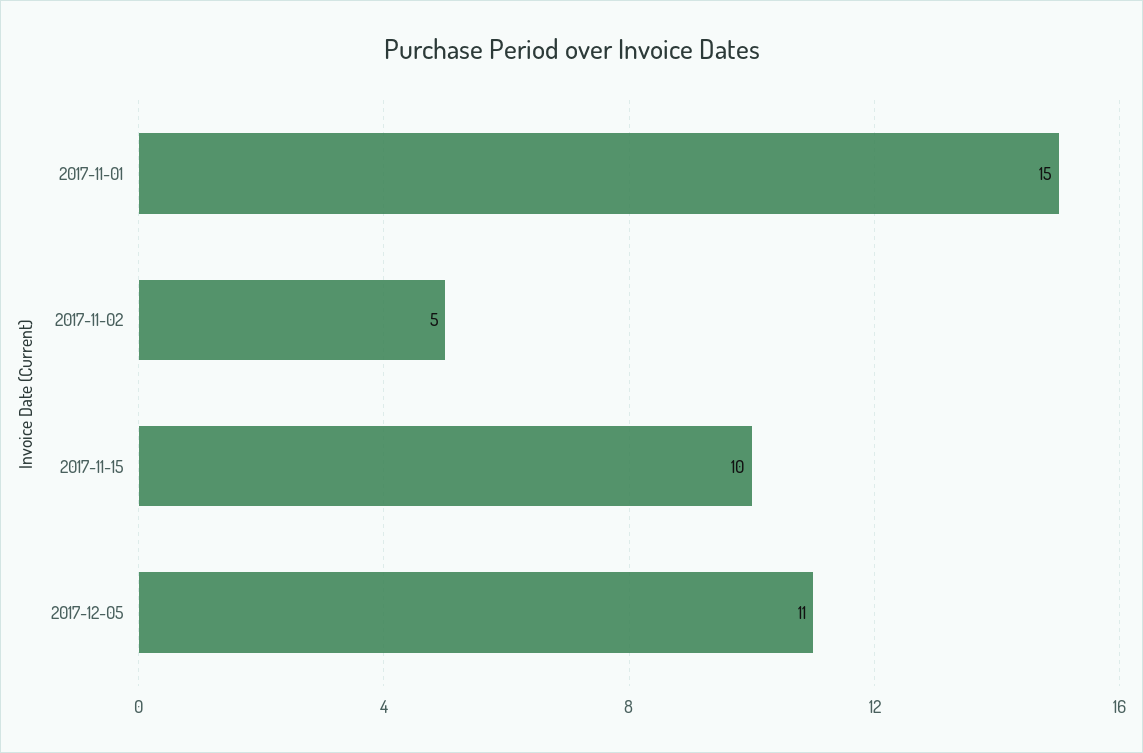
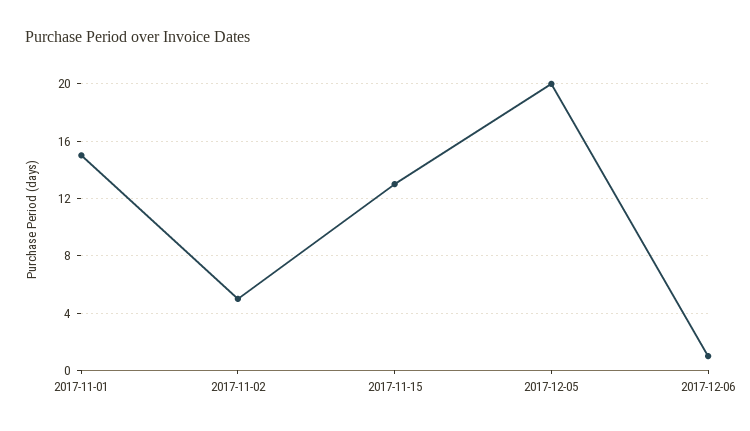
2017-11-15: 10 -> 13
2017-12-05: 11 -> 20
2017-12-06: none -> 1

